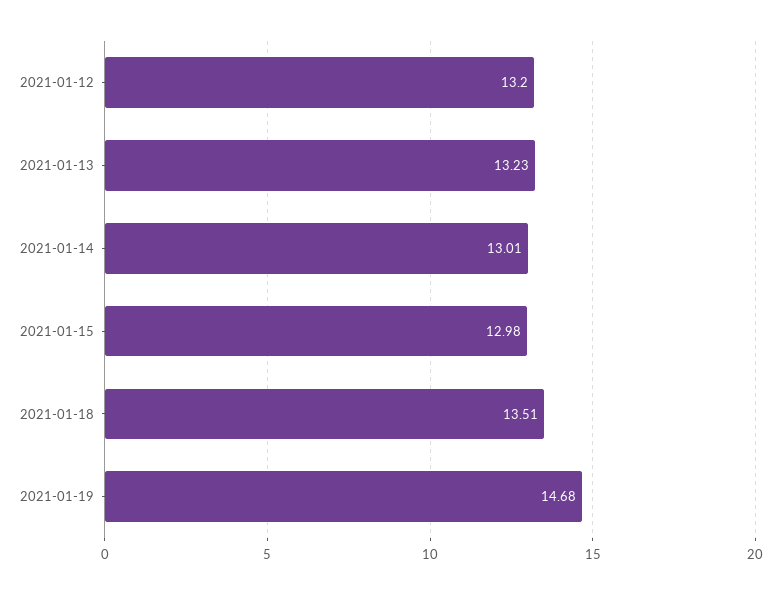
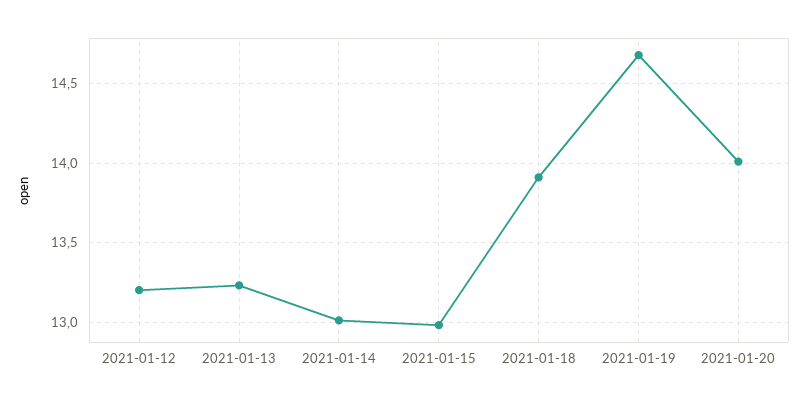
2021-01-18: 13.51 -> 13.9
2021-01-20: none -> 14

